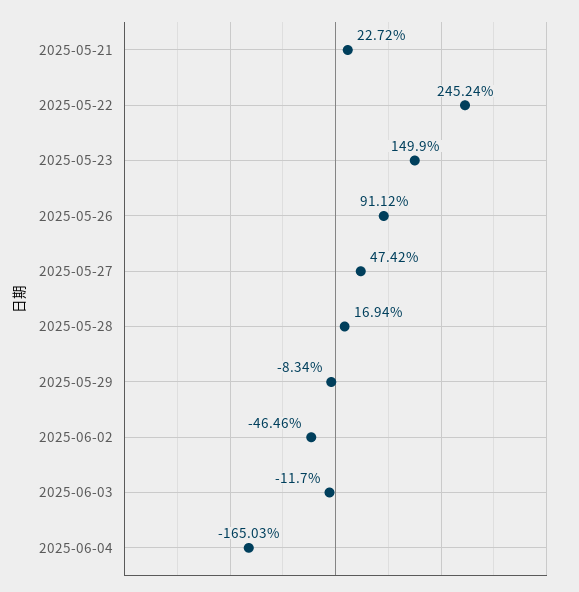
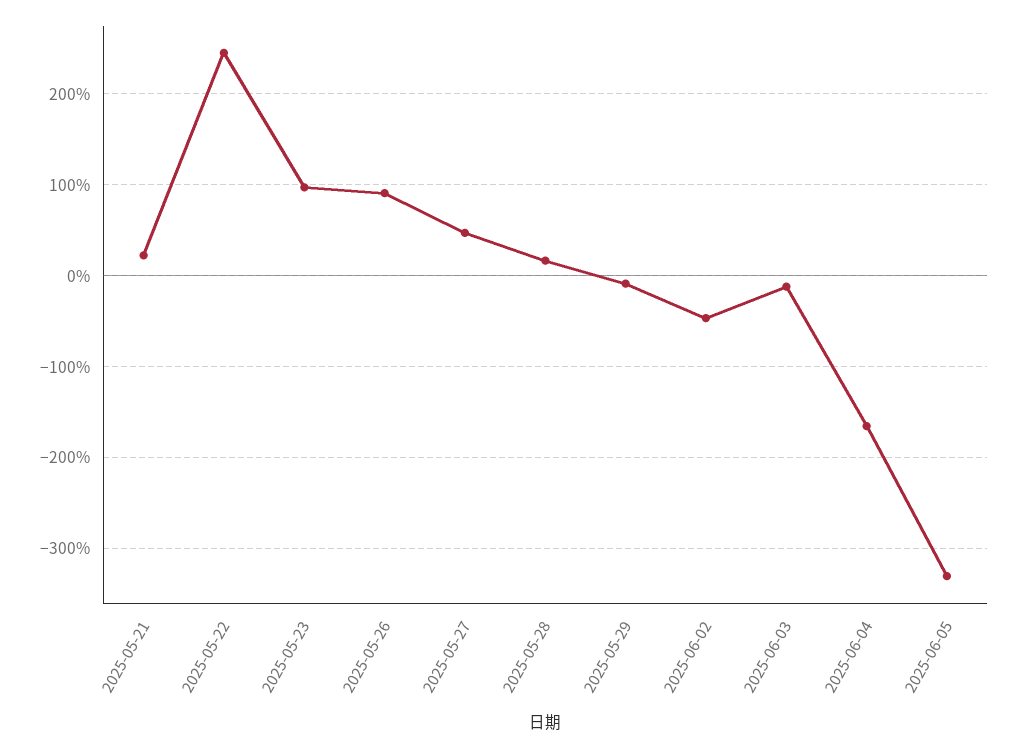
2025-05-23: 149.9 -> 100
2025-06-05: none -> -330

